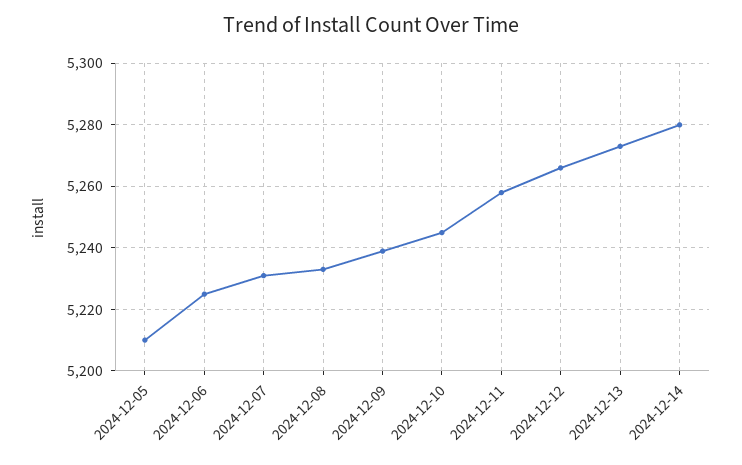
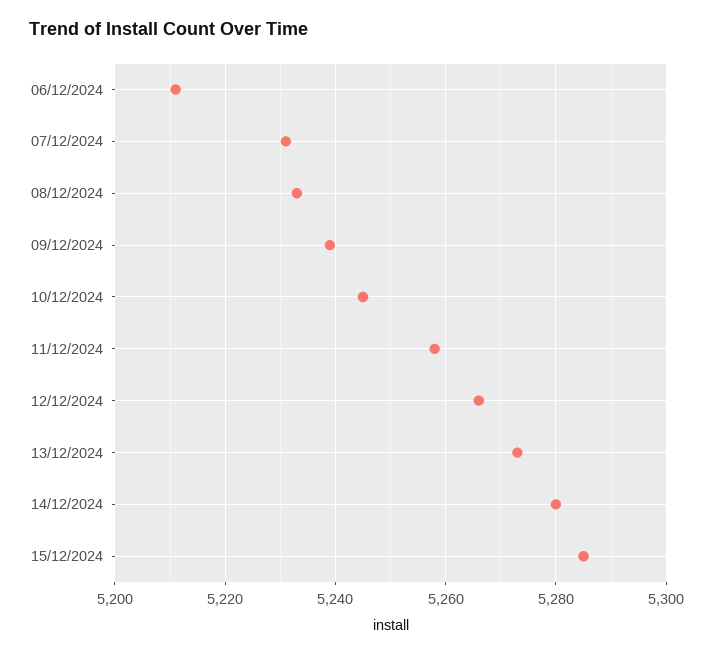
2024-12-05: 5210 -> none
2024-12-06: 5225 -> 5210
15/12/2024: none -> 5285

